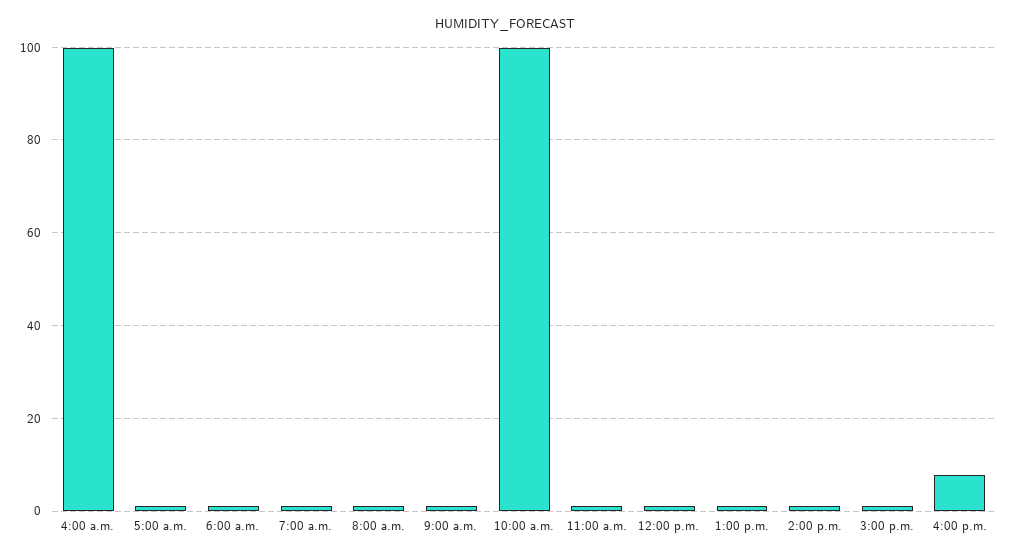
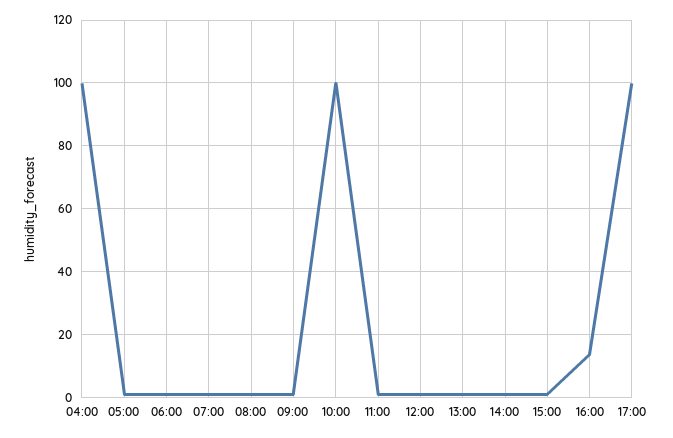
4:00 p.m.: 8 -> 14
17:00: none -> 100

